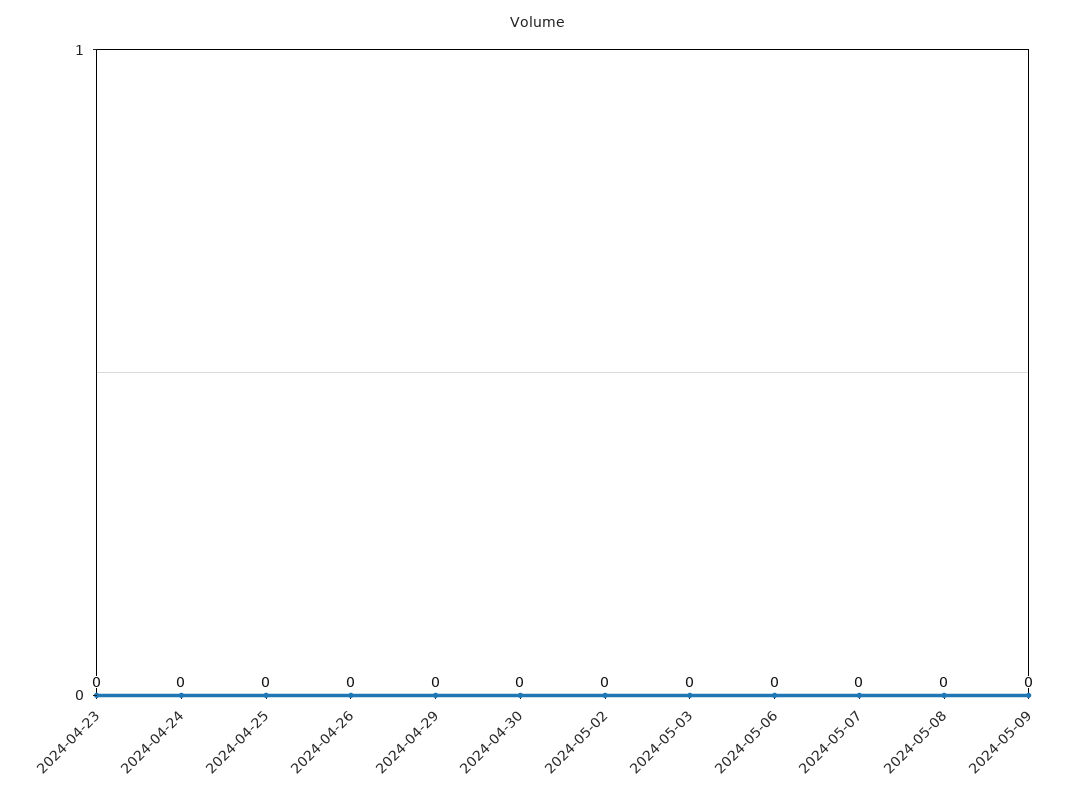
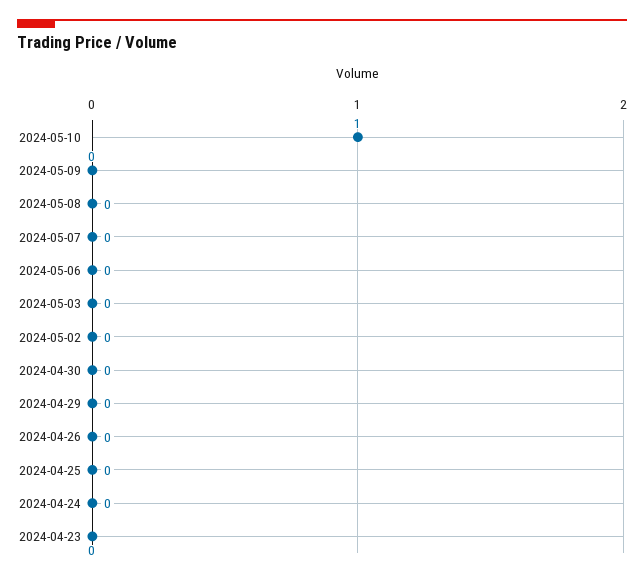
2024-05-10: none -> 1

